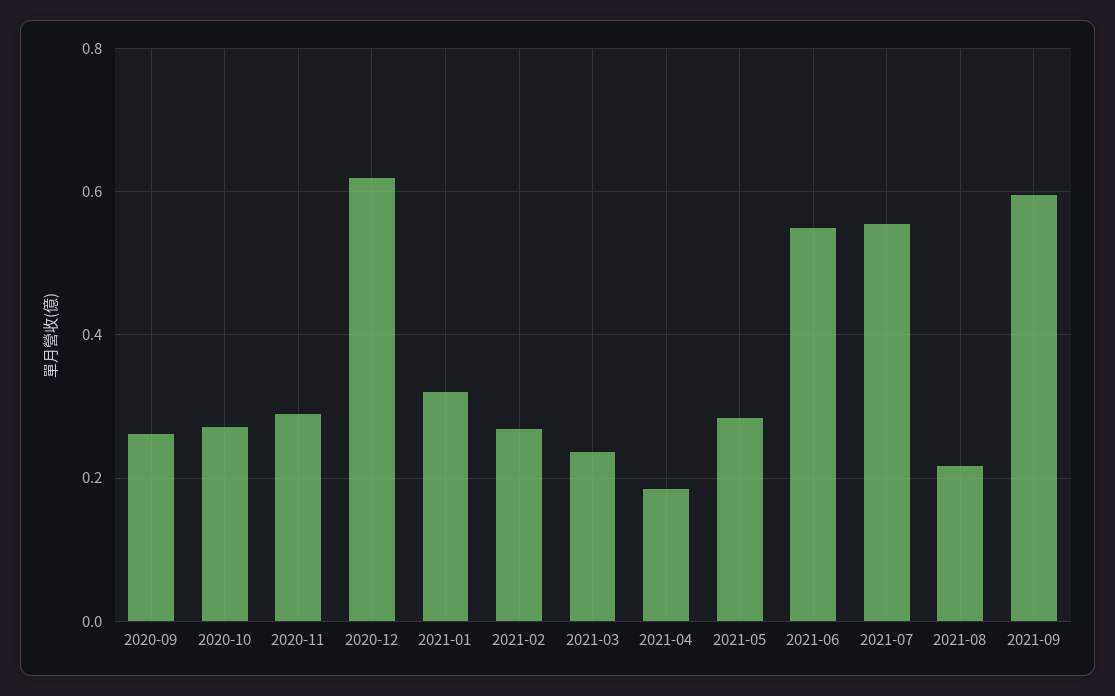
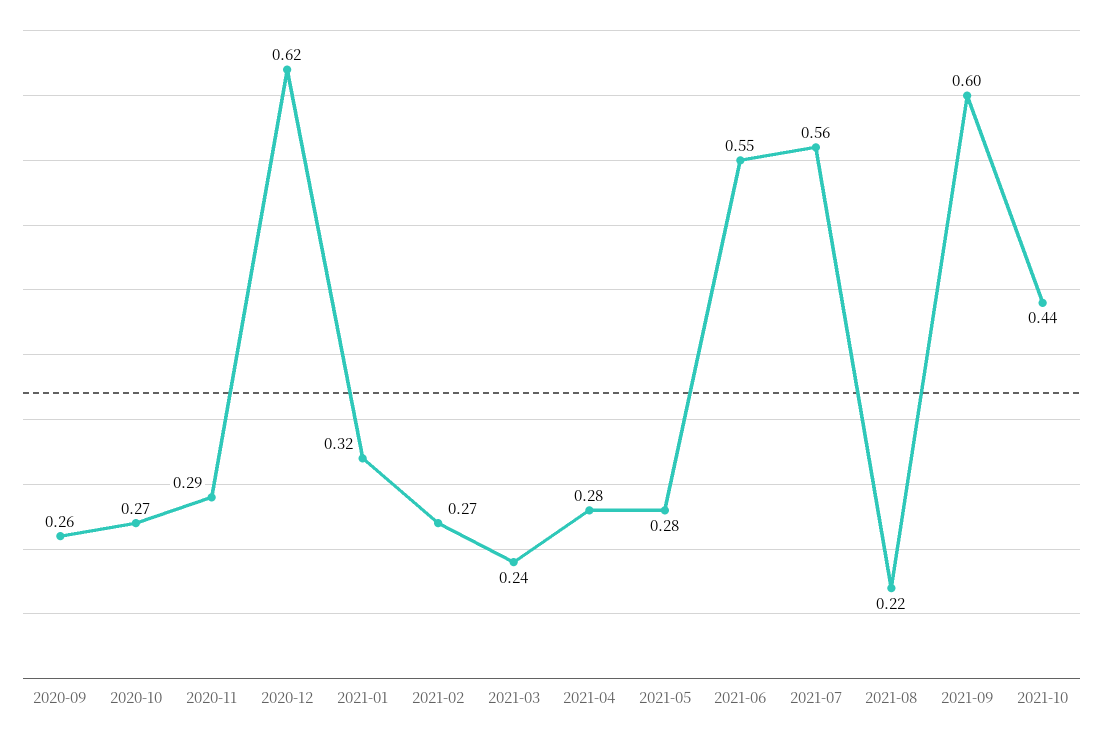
2021-04: 0.18 -> 0.28
2021-10: none -> 0.44

